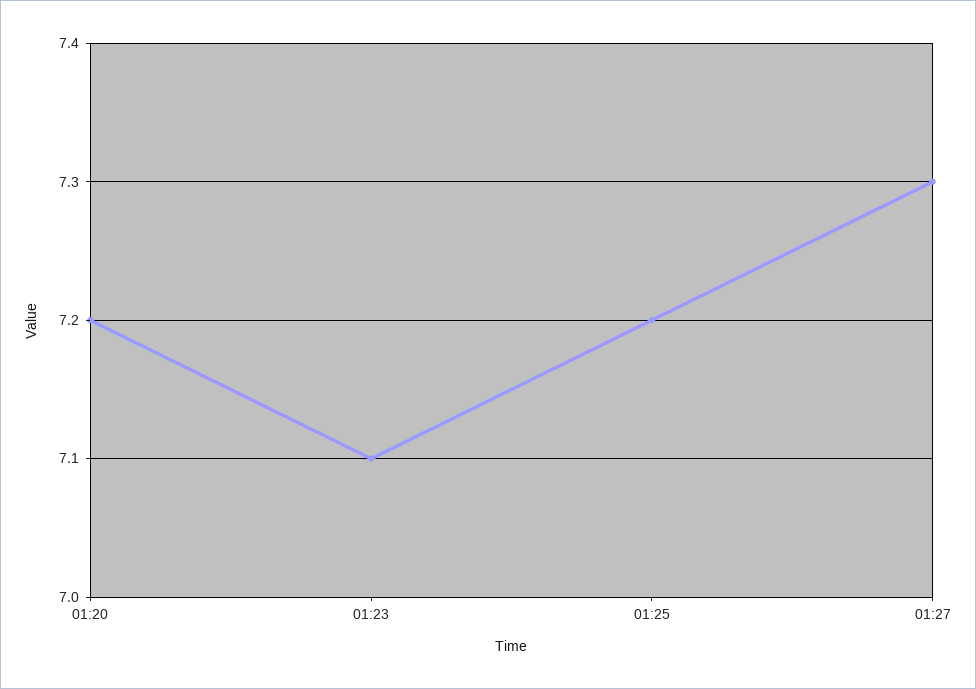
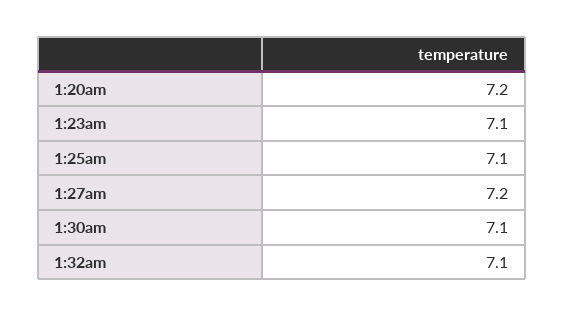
01:25: 7.2 -> 7.1
01:27: 7.3 -> 7.2
1:30am: none -> 7.1
1:32am: none -> 7.1

